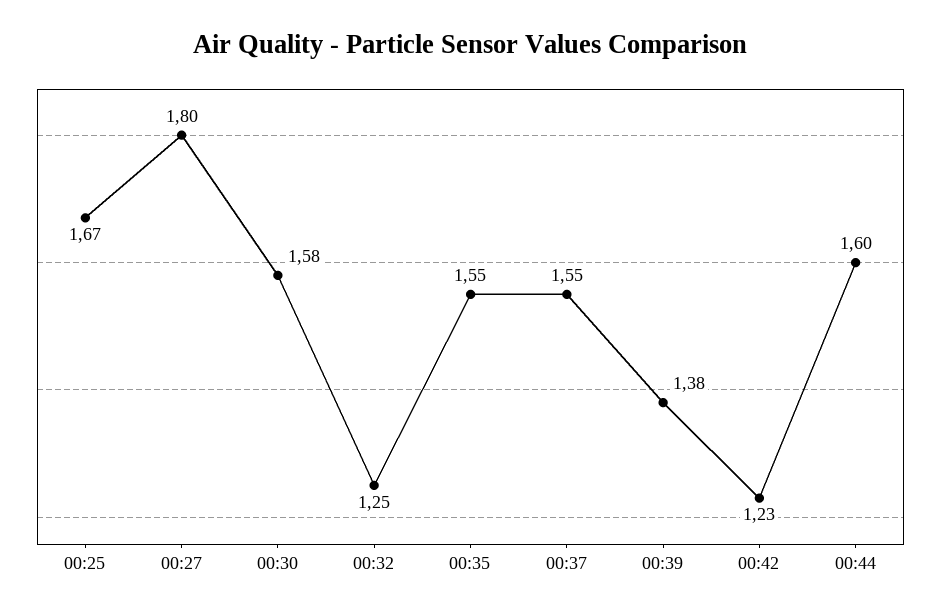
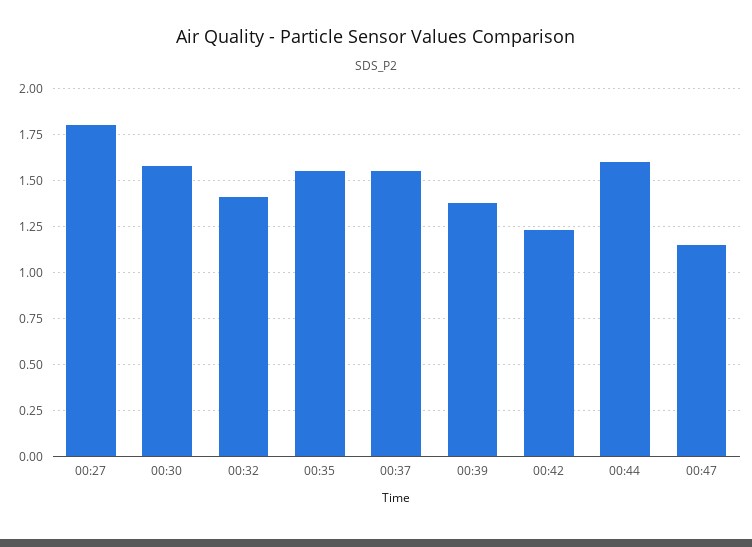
00:25: 1.67 -> none
00:32: 1.25 -> 1.4
00:47: none -> 1.15

